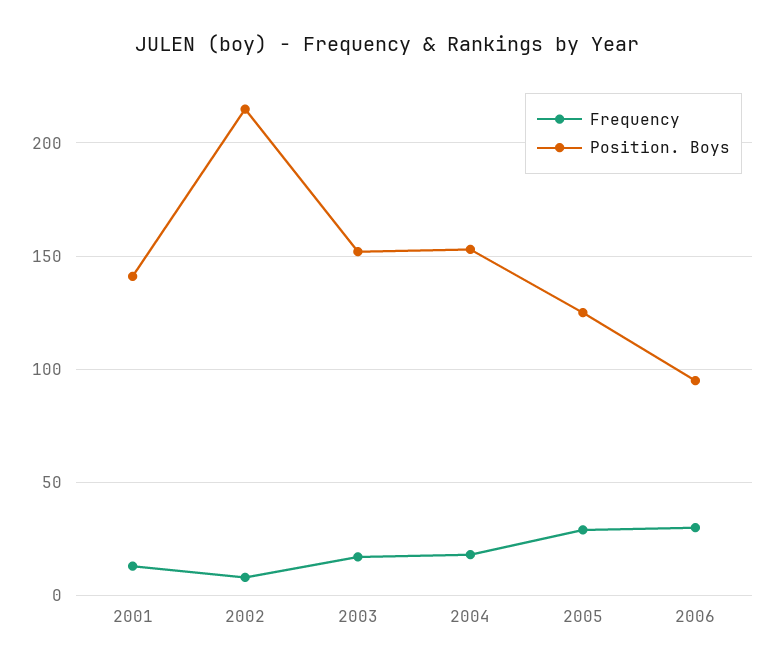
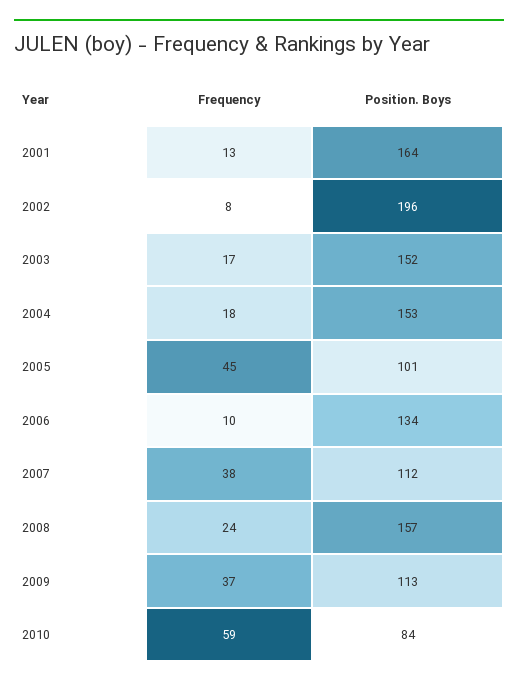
Position. Boys, 2001: 140 -> 164
Position. Boys, 2002: 215 -> 196
Frequency, 2005: 30 -> 45
Position. Boys, 2005: 125 -> 101
Frequency, 2006: 30 -> 10
Position. Boys, 2006: 95 -> 134
Frequency, 2007: none -> 38
Position. Boys, 2007: none -> 112
Frequency, 2008: none -> 24
Position. Boys, 2008: none -> 157
Frequency, 2009: none -> 37
Position. Boys, 2009: none -> 113
Frequency, 2010: none -> 59
Position. Boys, 2010: none -> 84

